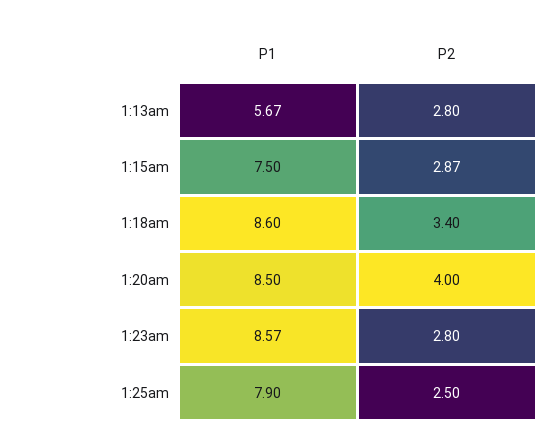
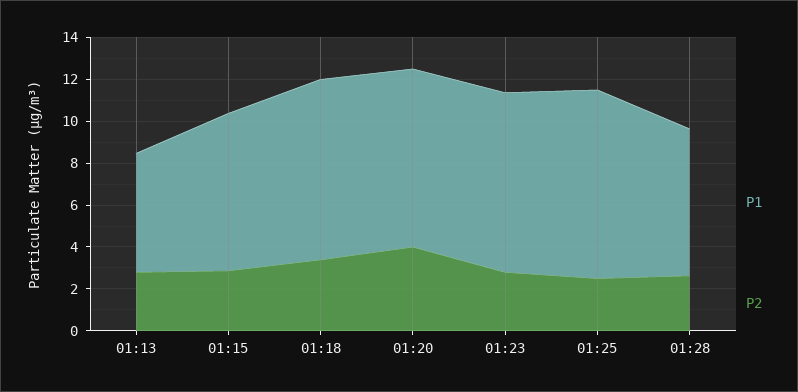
P1, 1:25am: 7.9 -> 9
P1, 01:28: none -> 7
P2, 01:28: none -> 2.5

